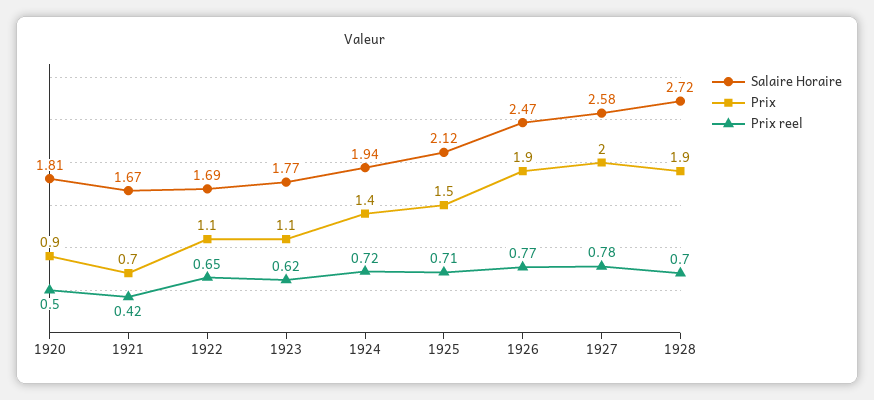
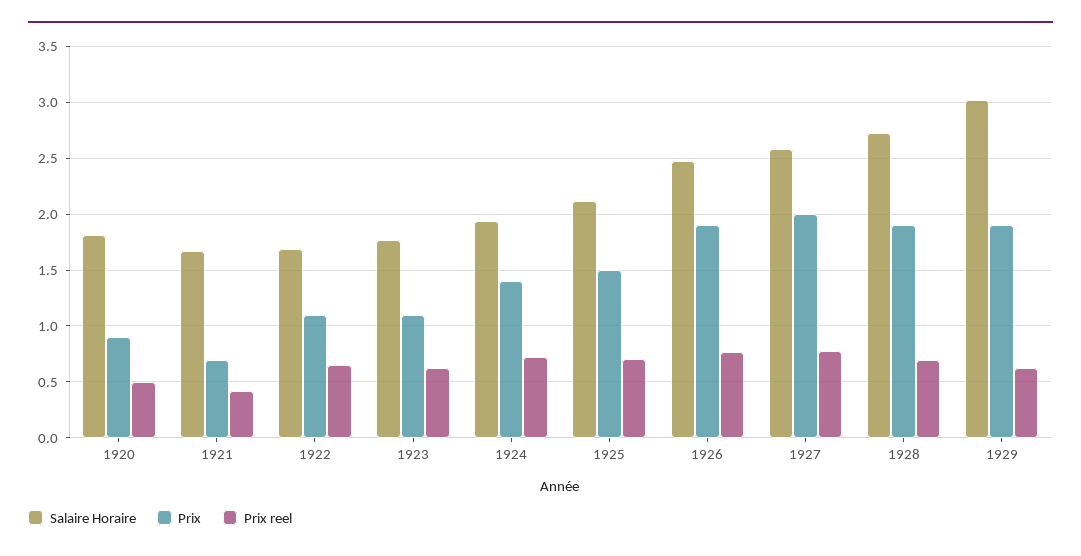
Salaire Horaire, 1929: none -> 3
Prix, 1929: none -> 1.9
Prix reel, 1929: none -> 0.6

